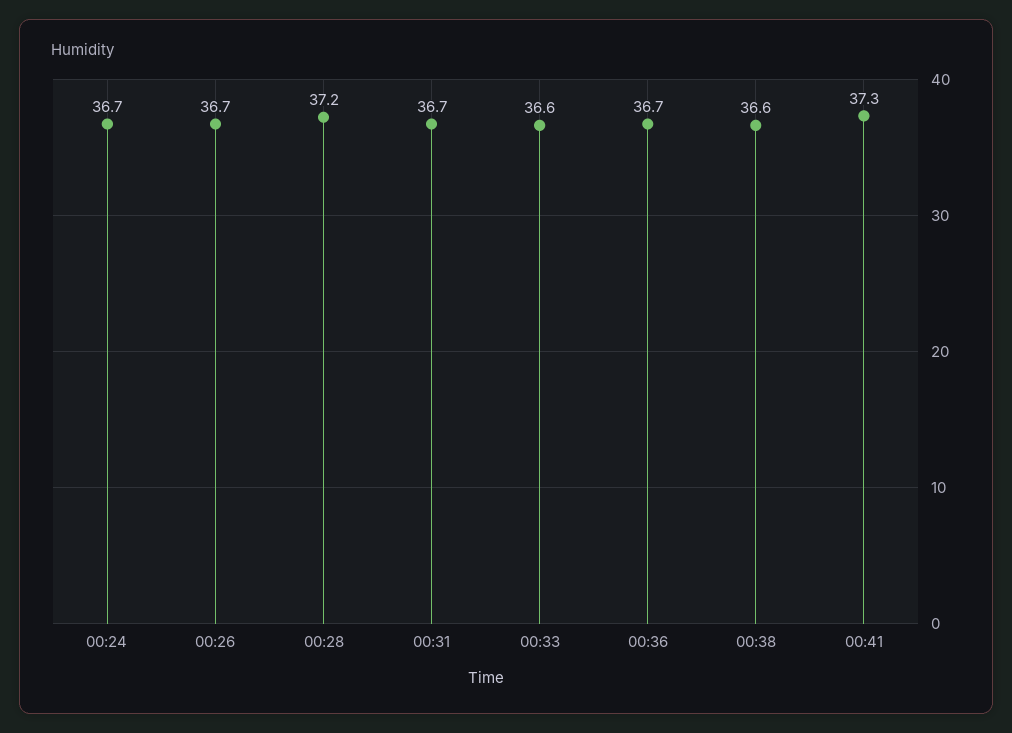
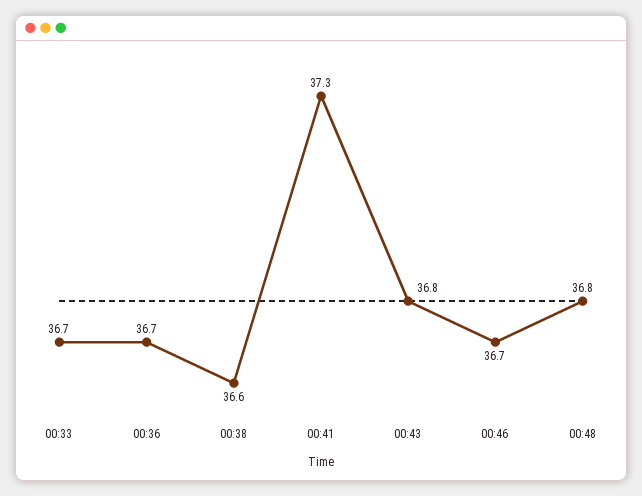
00:24: 36.7 -> none
00:26: 36.7 -> none
00:28: 37.2 -> none
00:31: 36.7 -> none
00:33: 36.6 -> 36.7
00:43: none -> 36.8
00:46: none -> 36.7
00:48: none -> 36.8

